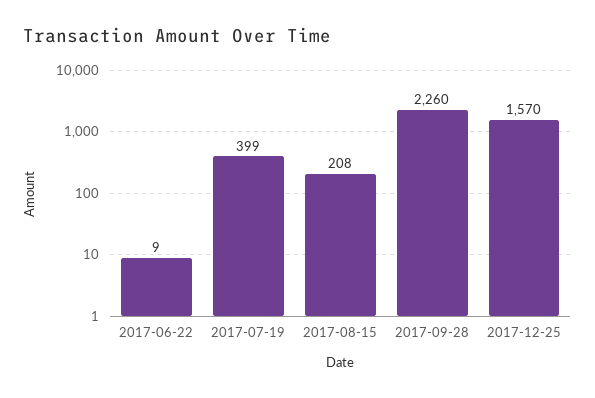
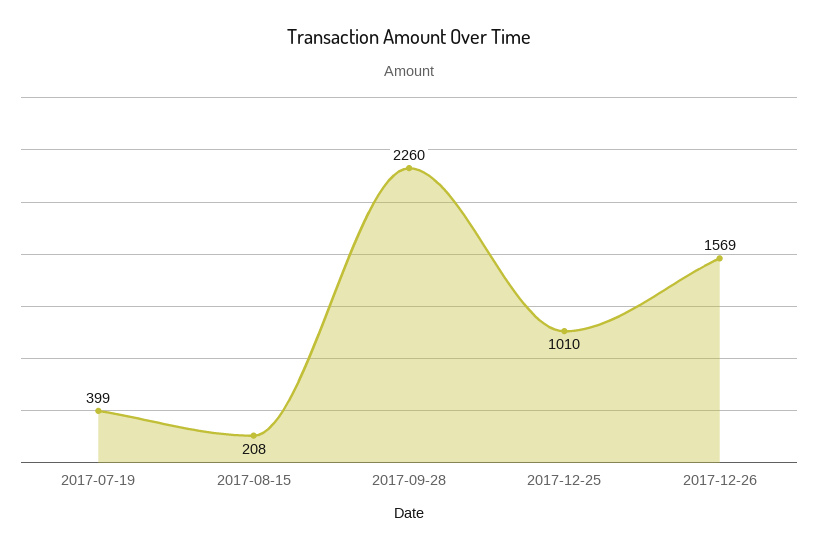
2017-06-22: 9 -> none
2017-12-25: 1570 -> 1010
2017-12-26: none -> 1569

